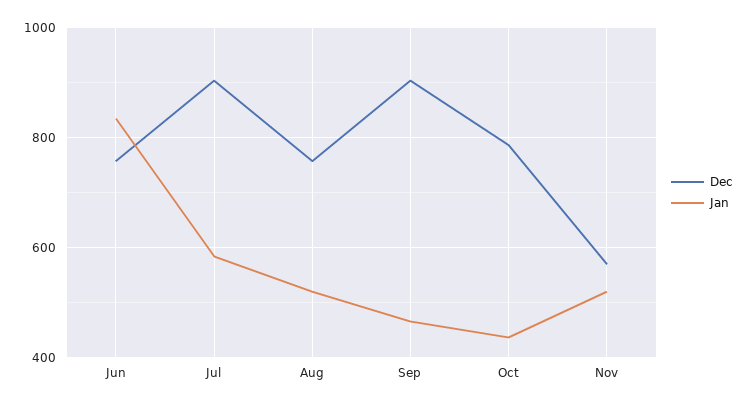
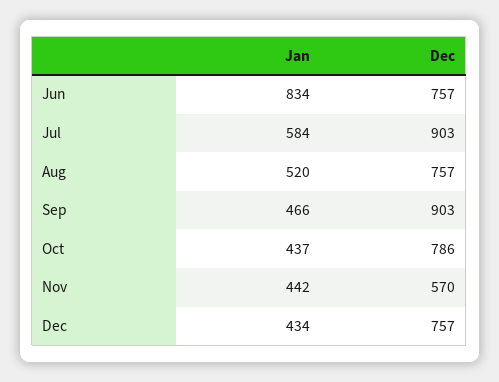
Jan, Nov: 520 -> 442
Jan, Dec: none -> 434
Dec, Dec: none -> 757

